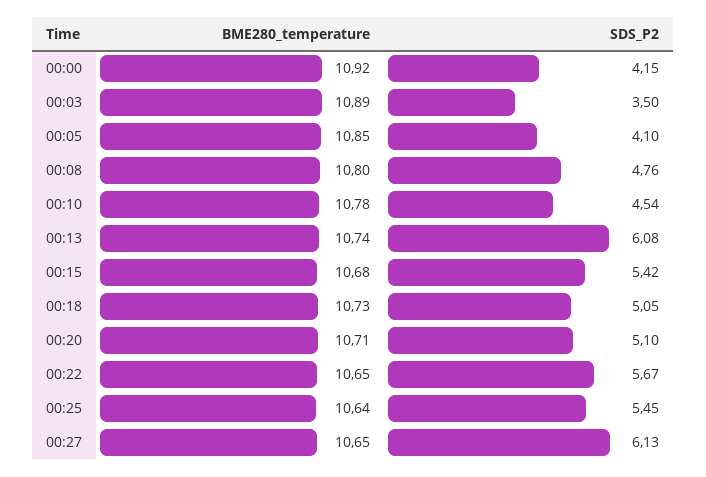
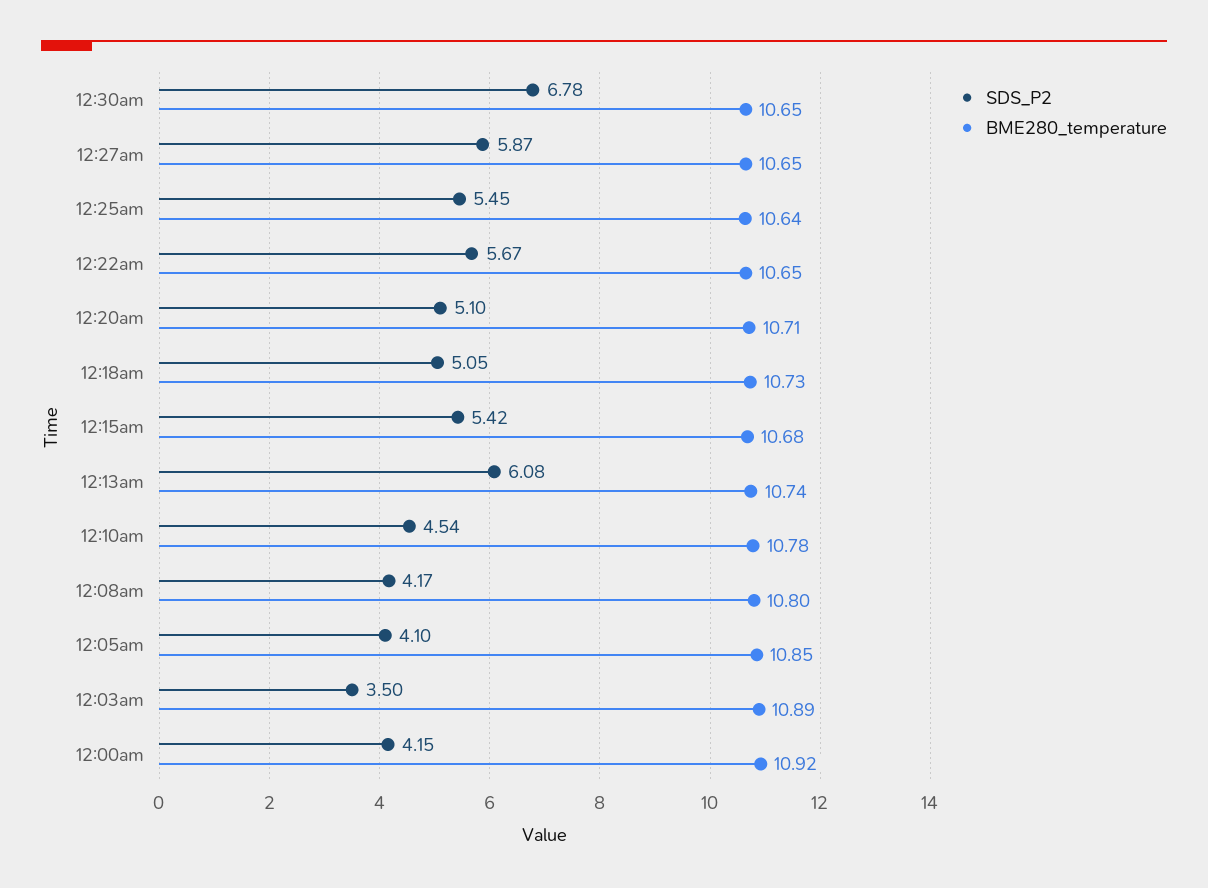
SDS_P2, 00:08: 4.76 -> 4.17
SDS_P2, 00:27: 6.13 -> 5.87
SDS_P2, 12:30am: none -> 6.78
BME280_temperature, 12:30am: none -> 10.65

